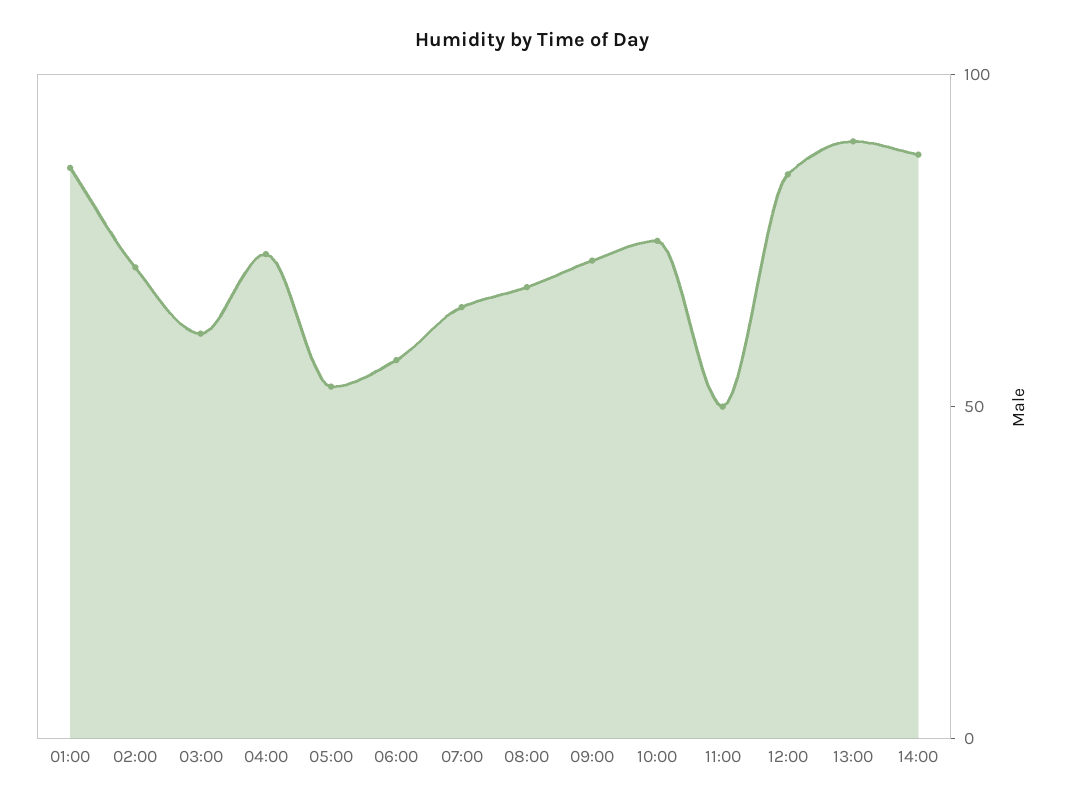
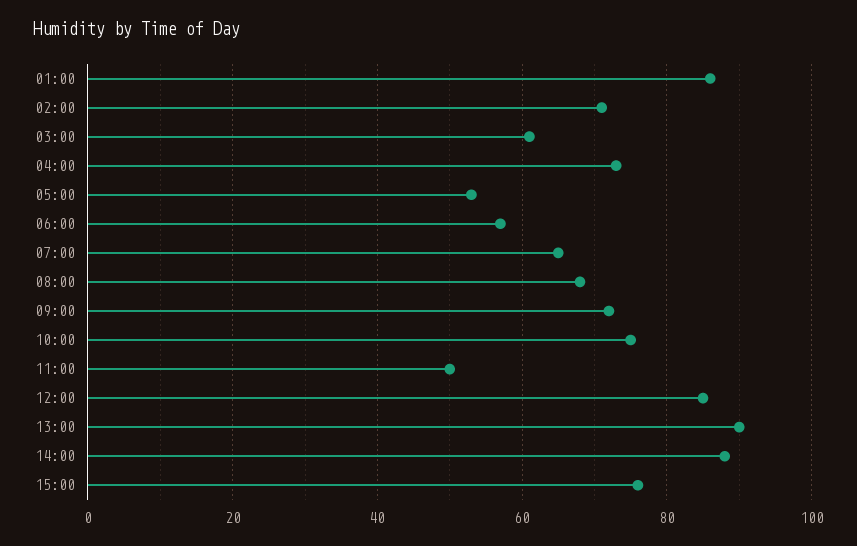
15:00: none -> 75

